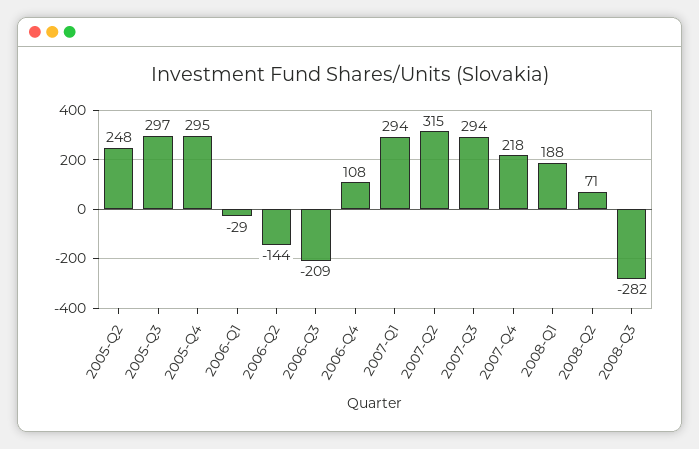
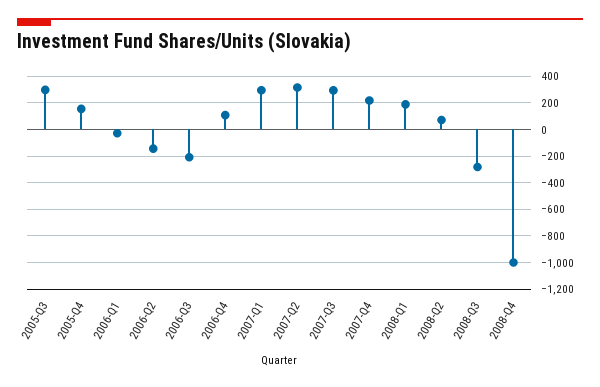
2005-Q2: 248 -> none
2005-Q4: 295 -> 150
2008-Q4: none -> -1000

